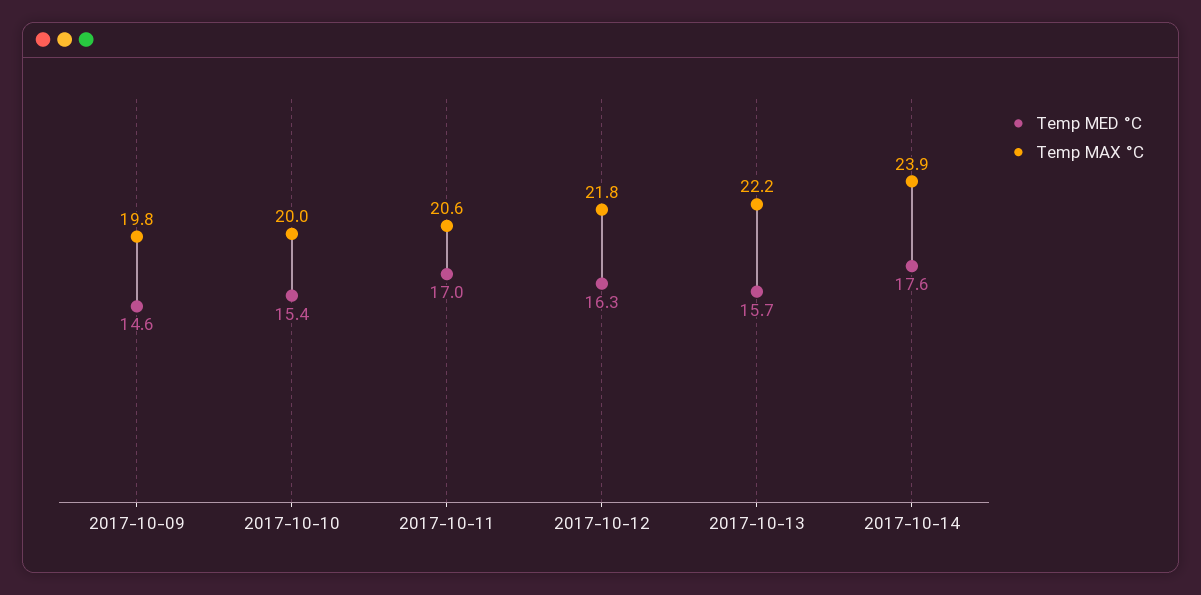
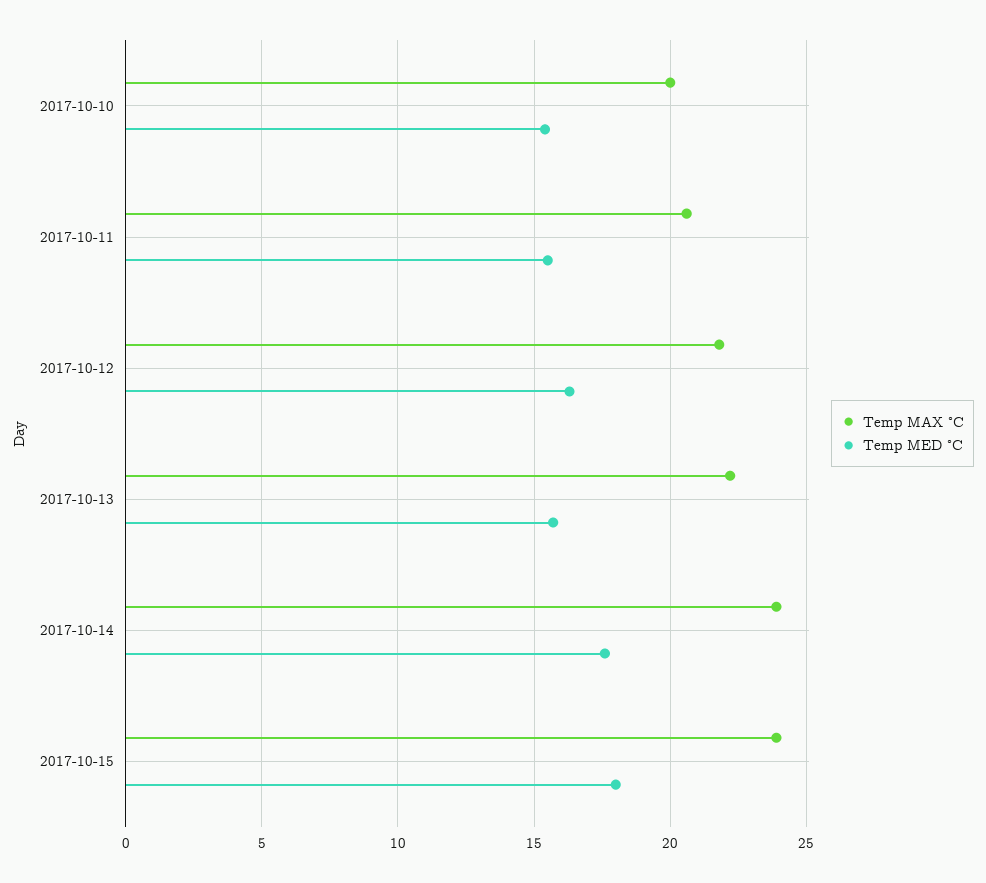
Temp MED °C, 2017-10-09: 14.6 -> none
Temp MAX °C, 2017-10-09: 19.8 -> none
Temp MED °C, 2017-10-11: 17 -> 15.5
Temp MAX °C, 2017-10-15: none -> 24
Temp MED °C, 2017-10-15: none -> 18

